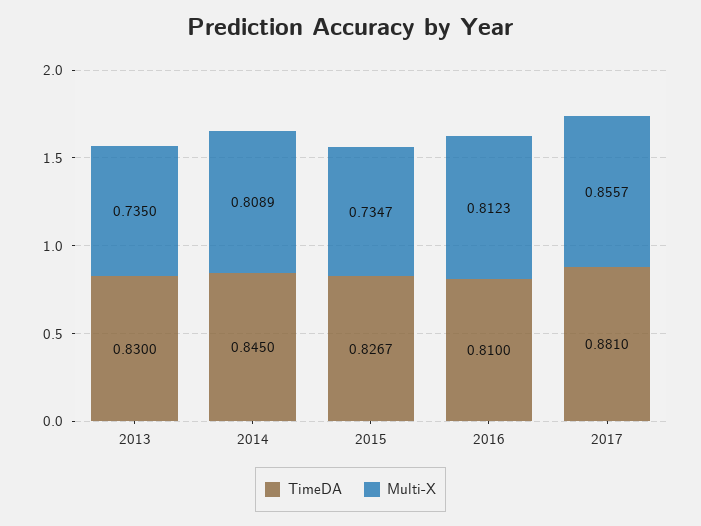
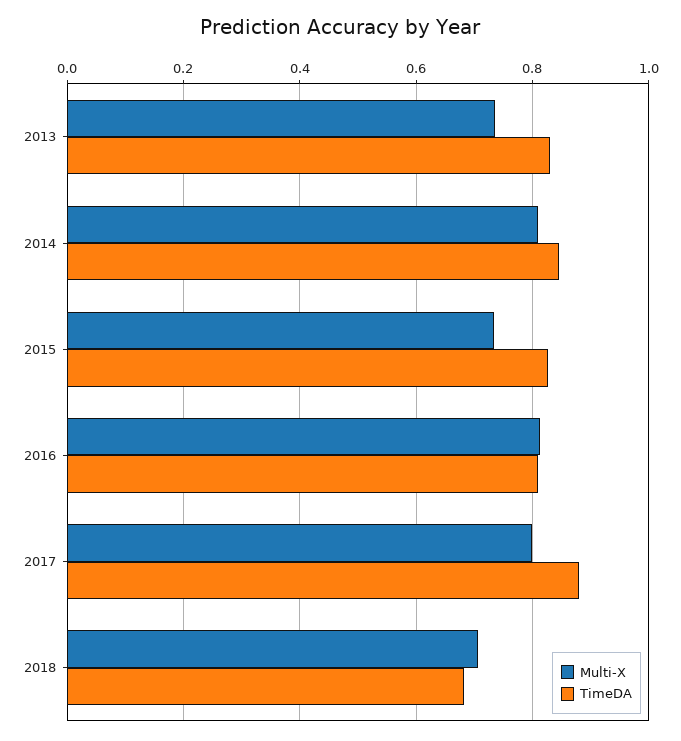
Multi-X, 2017: 0.8557 -> 0.8
Multi-X, 2018: none -> 0.7
TimeDA, 2018: none -> 0.68

